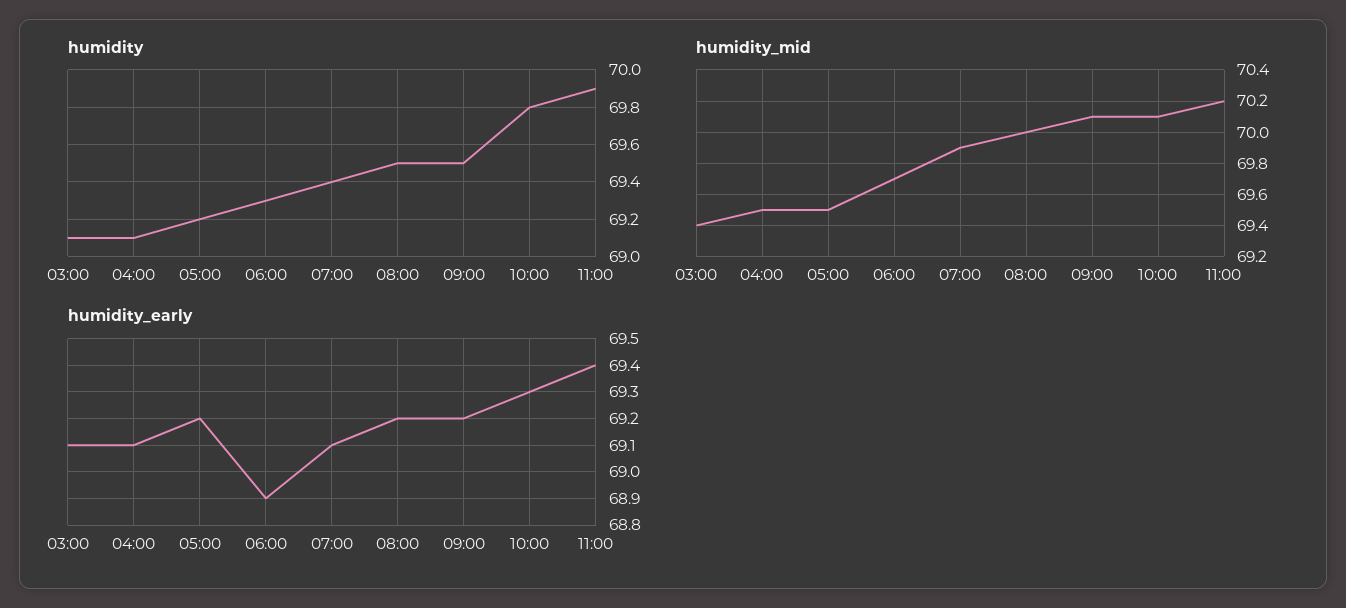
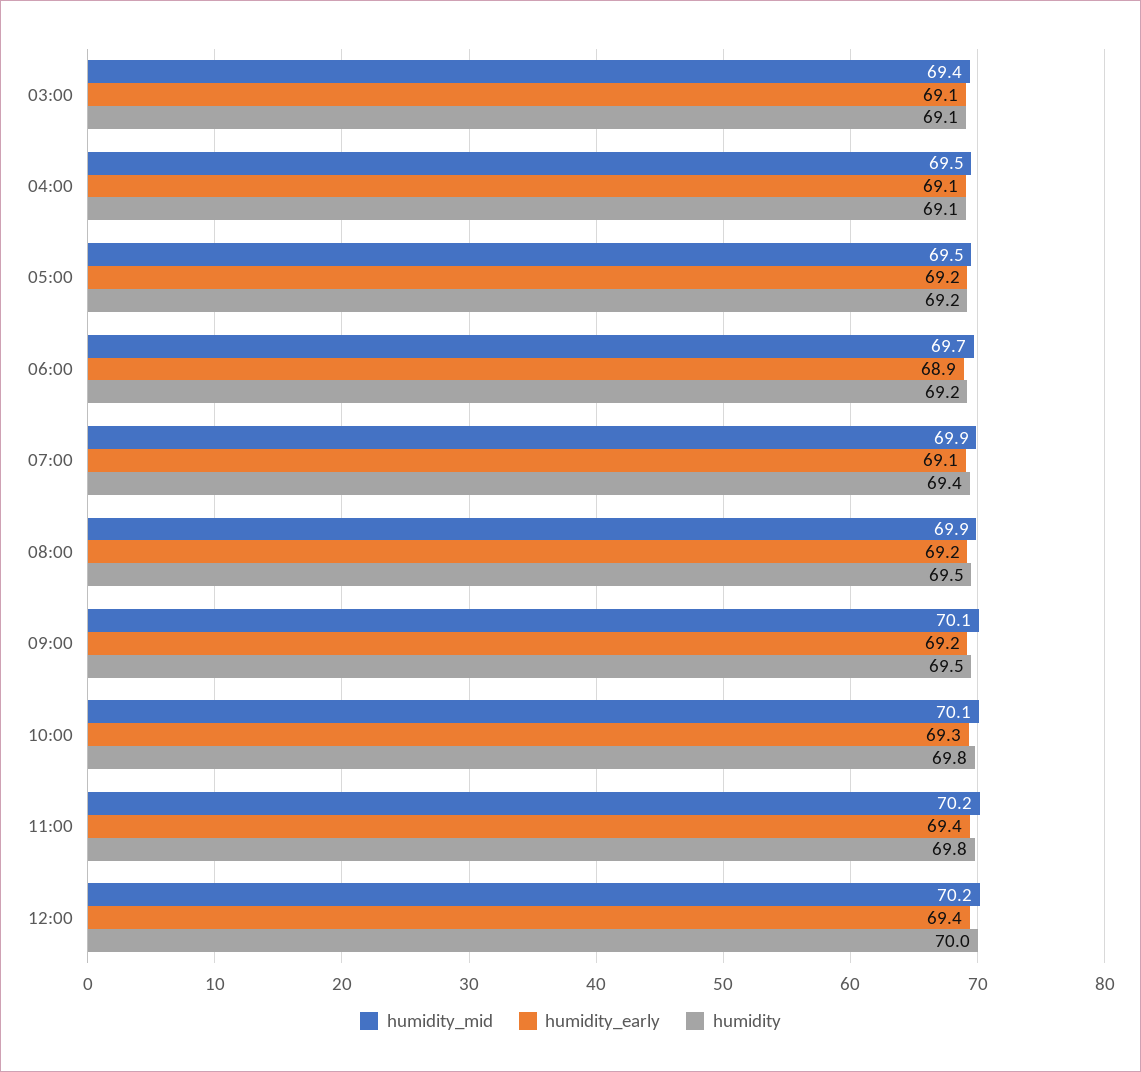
humidity, 06:00: 69.3 -> 69.2
humidity, 11:00: 69.9 -> 69.8
humidity_mid, 08:00: 70 -> 69.9
humidity_mid, 12:00: none -> 70.2
humidity_early, 12:00: none -> 69.4
humidity, 12:00: none -> 70

